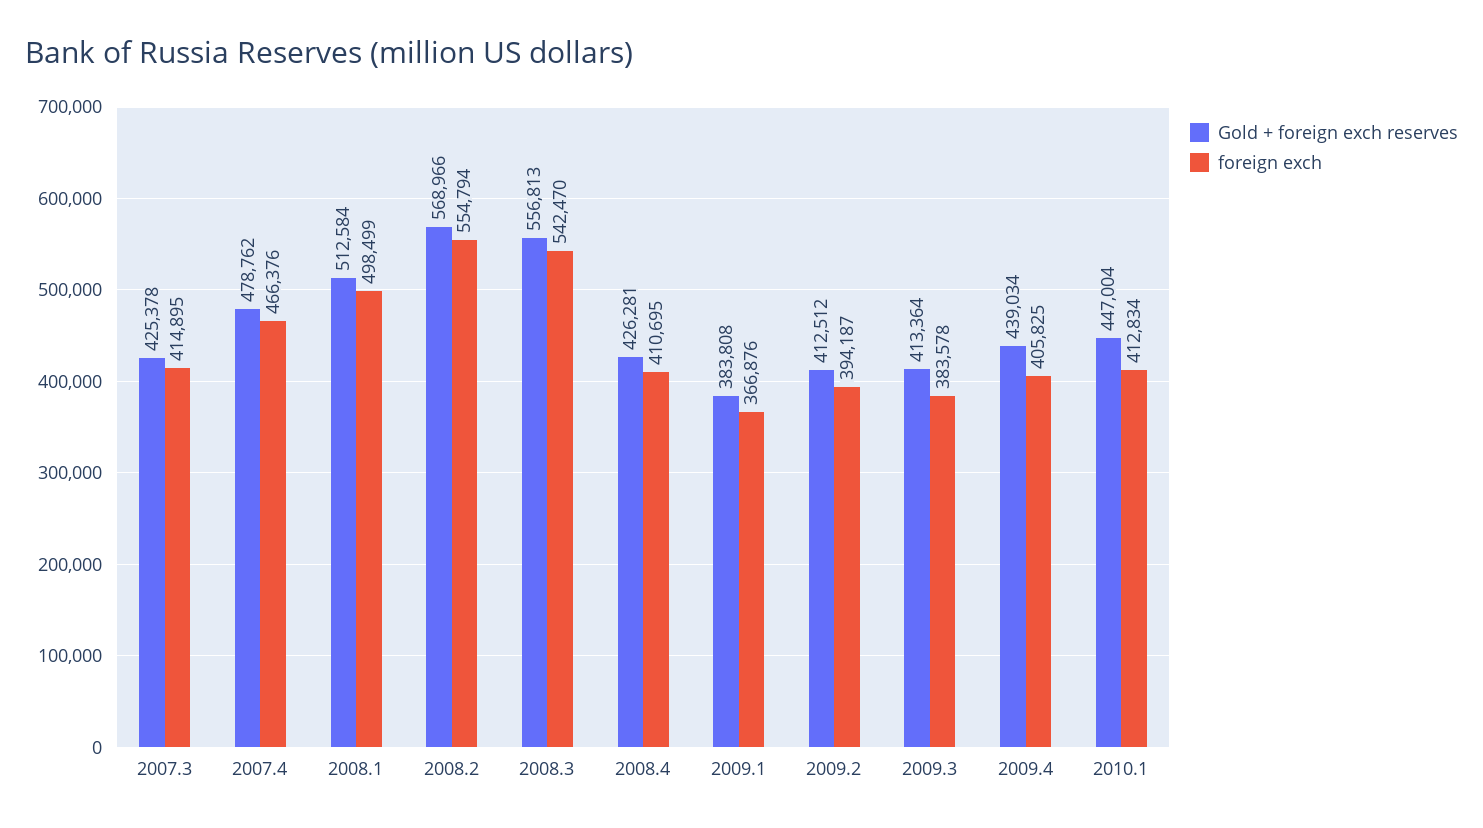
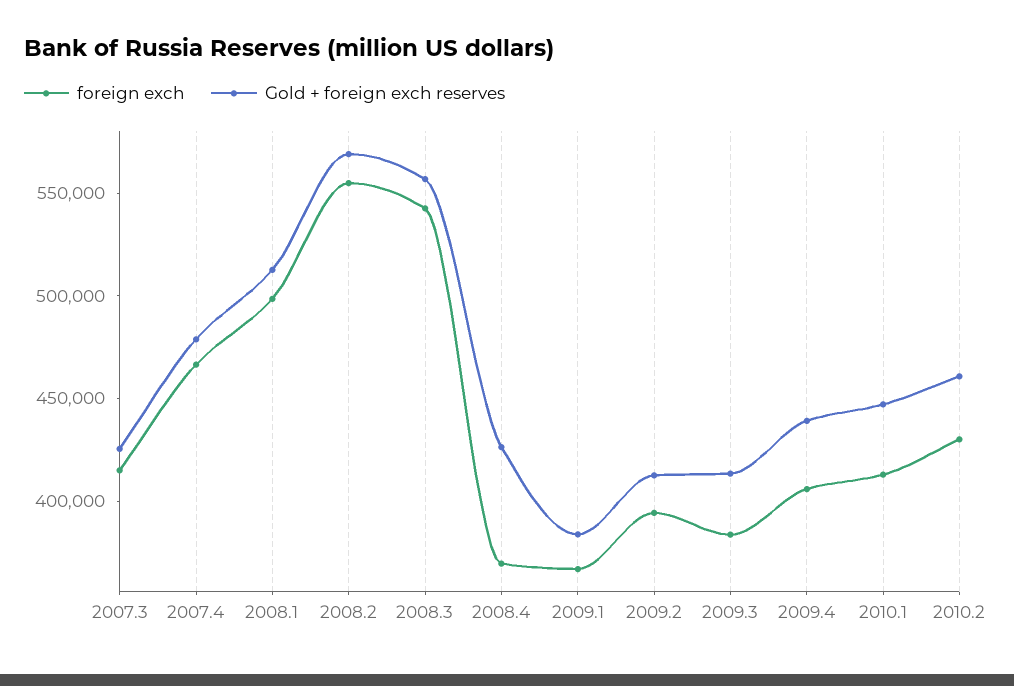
foreign exch, 2008.4: 410695 -> 370000
foreign exch, 2010.2: none -> 430000
Gold + foreign exch reserves, 2010.2: none -> 460000

